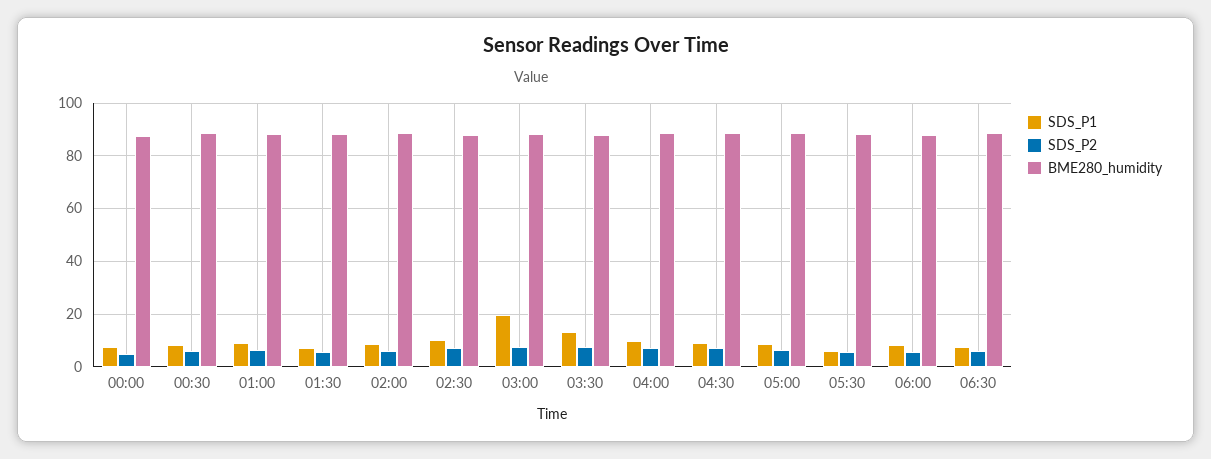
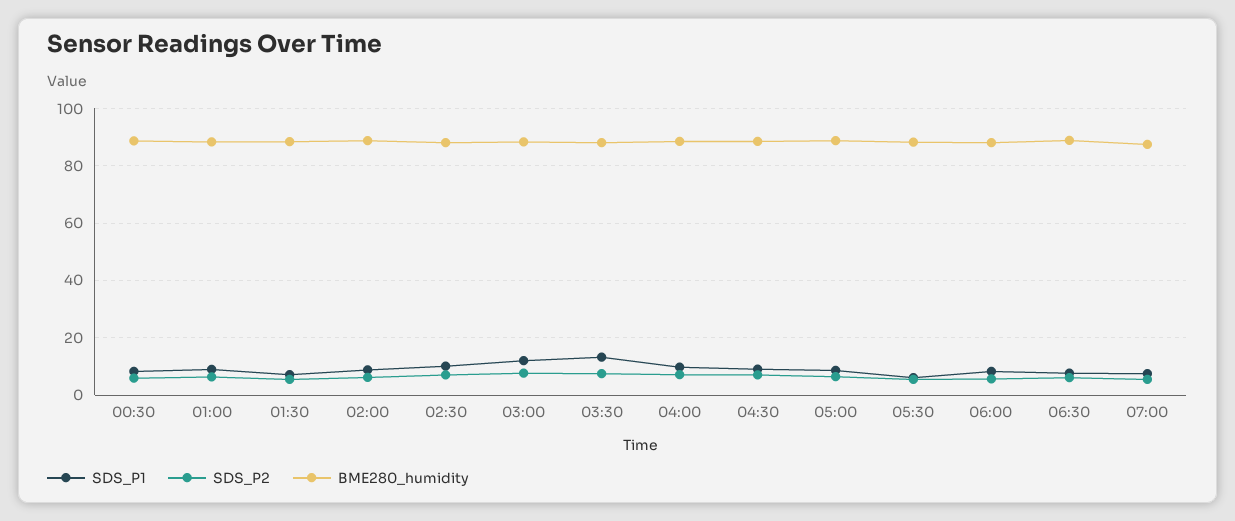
SDS_P1, 00:00: 7.5 -> none
SDS_P2, 00:00: 5 -> none
BME280_humidity, 00:00: 87.5 -> none
SDS_P1, 03:00: 20 -> 12.5
SDS_P1, 07:00: none -> 7.5
SDS_P2, 07:00: none -> 5
BME280_humidity, 07:00: none -> 87.5

